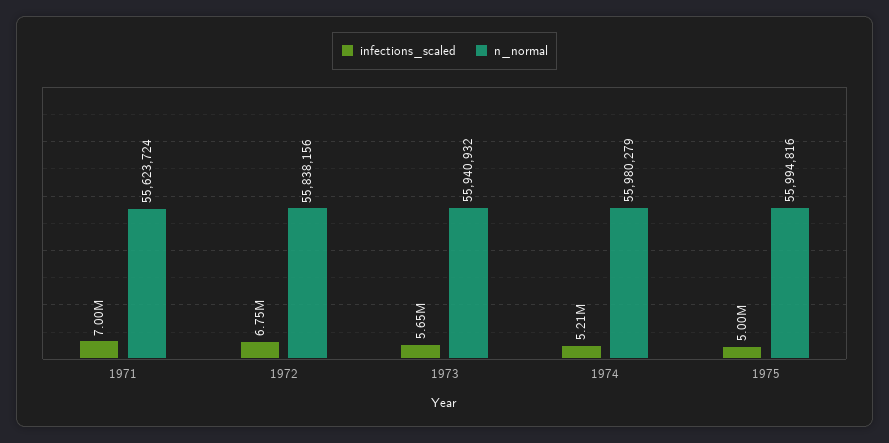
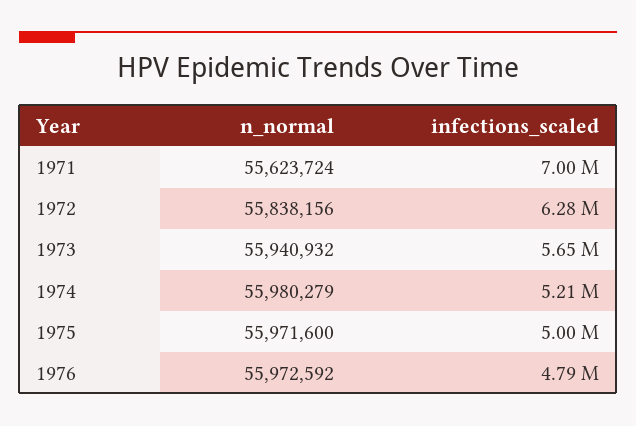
infections_scaled, 1972: 6750000 -> 6280000
n_normal, 1975: 55994816 -> 55971600
n_normal, 1976: none -> 55972592
infections_scaled, 1976: none -> 4790000

